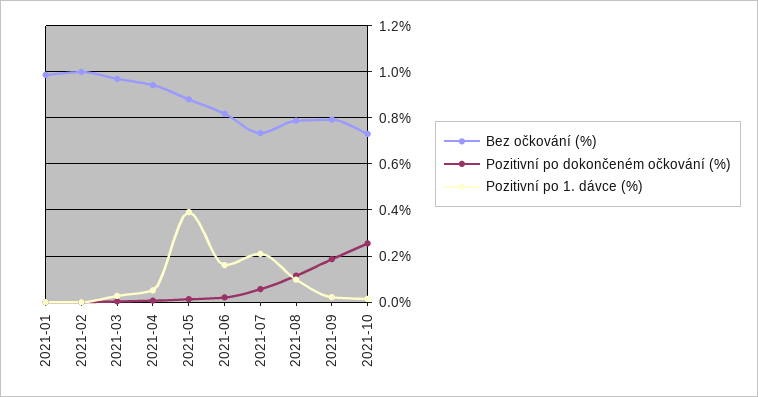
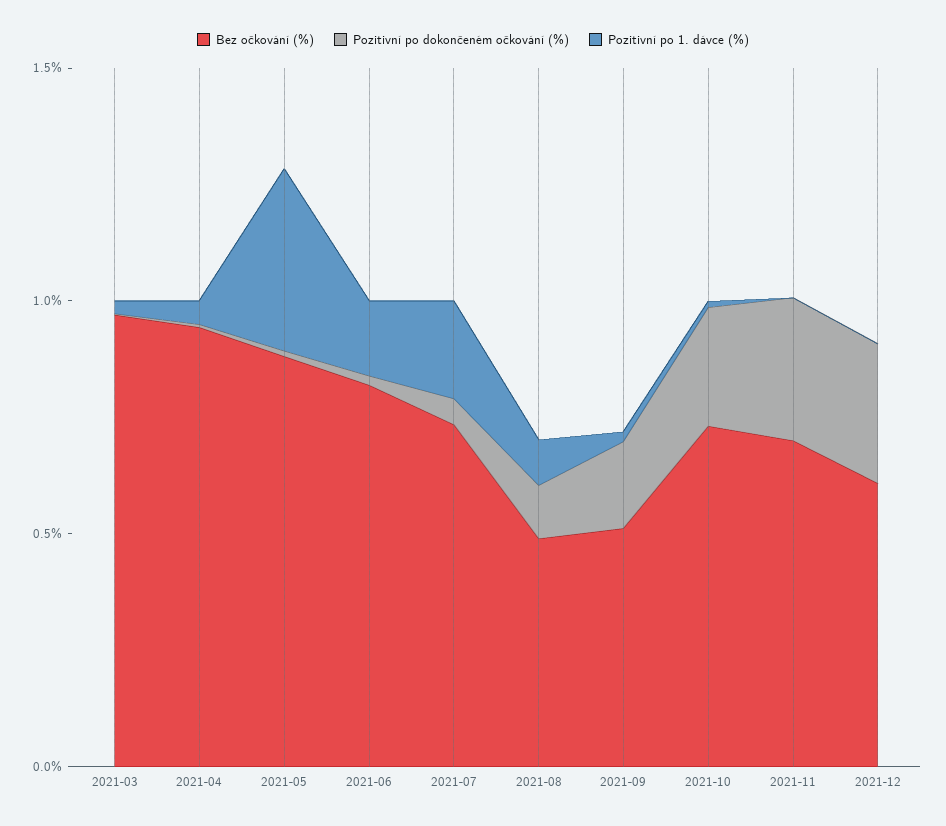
Bez očkování (%), 2021-01: 1 -> none
Pozitivní po dokončeném očkování (%), 2021-01: 0 -> none
Pozitivní po 1. dávce (%), 2021-01: 0 -> none
Bez očkování (%), 2021-02: 1 -> none
Pozitivní po dokončeném očkování (%), 2021-02: 0 -> none
Pozitivní po 1. dávce (%), 2021-02: 0 -> none
Bez očkování (%), 2021-08: 0.8 -> 0.5
Bez očkování (%), 2021-09: 0.8 -> 0.5
Bez očkování (%), 2021-11: none -> 0.7
Pozitivní po dokončeném očkování (%), 2021-11: none -> 0.3
Pozitivní po 1. dávce (%), 2021-11: none -> 0
Bez očkování (%), 2021-12: none -> 0.6
Pozitivní po dokončeném očkování (%), 2021-12: none -> 0.3
Pozitivní po 1. dávce (%), 2021-12: none -> 0

